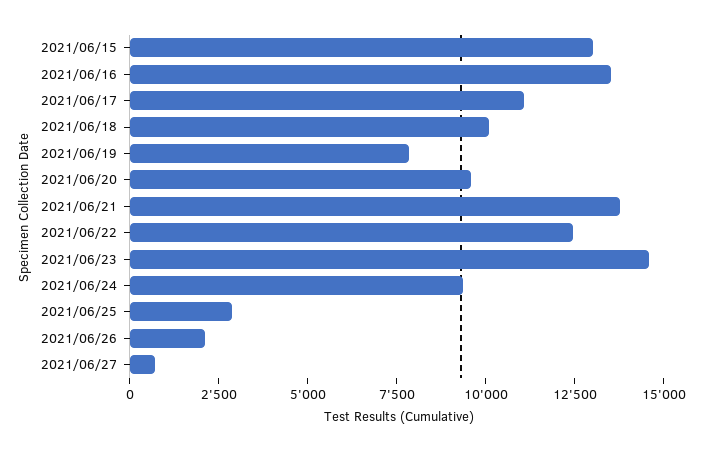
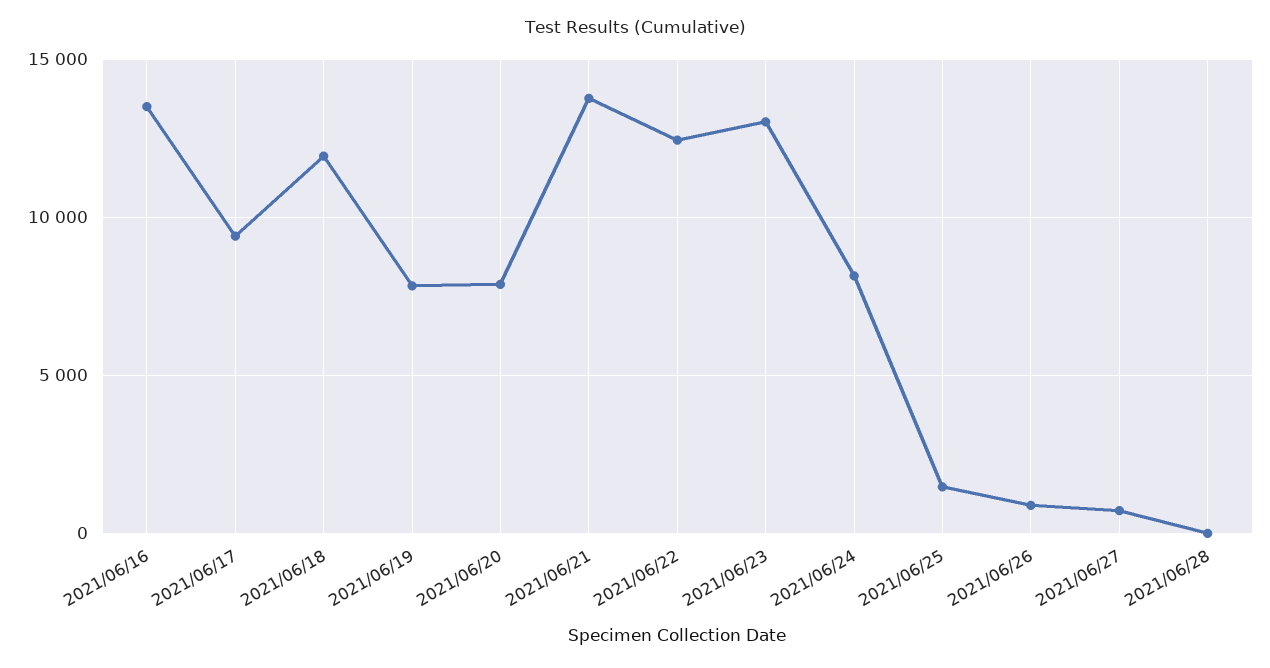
2021/06/15: 13000 -> none
2021/06/17: 11000 -> 9500
2021/06/18: 10000 -> 12000
2021/06/20: 9500 -> 8000
2021/06/23: 14500 -> 13000
2021/06/24: 9500 -> 8000
2021/06/25: 3000 -> 1500
2021/06/26: 2000 -> 1000
2021/06/28: none -> 0

